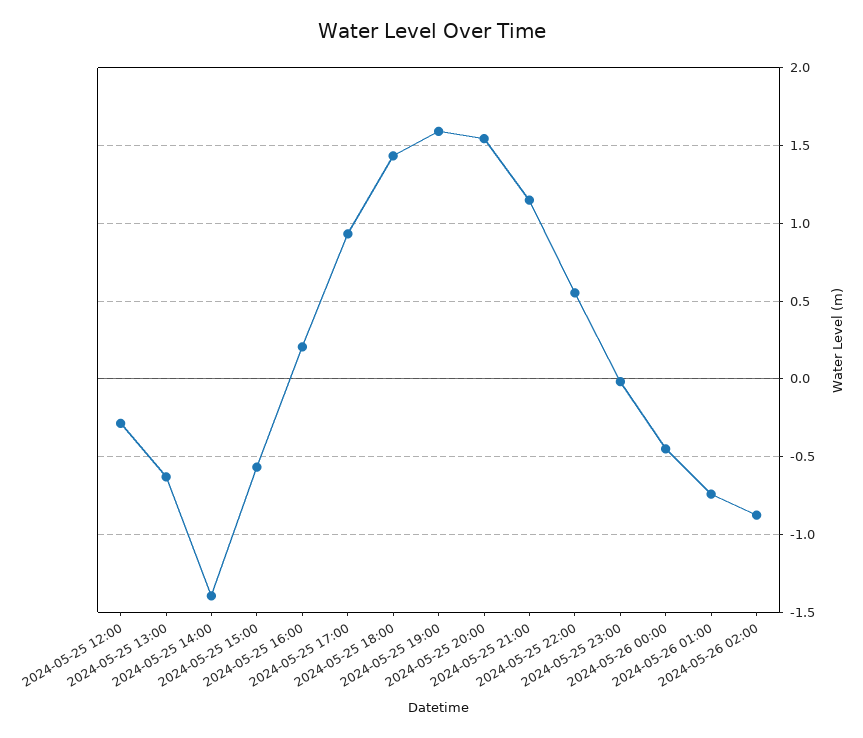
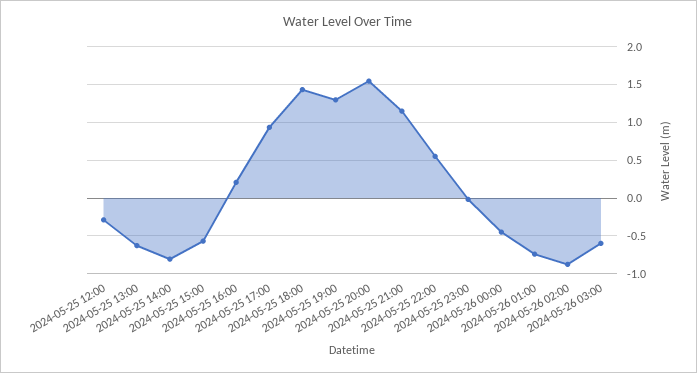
2024-05-25 14:00: -1.4 -> -0.8
2024-05-25 19:00: 1.6 -> 1.3
2024-05-26 03:00: none -> -0.6

